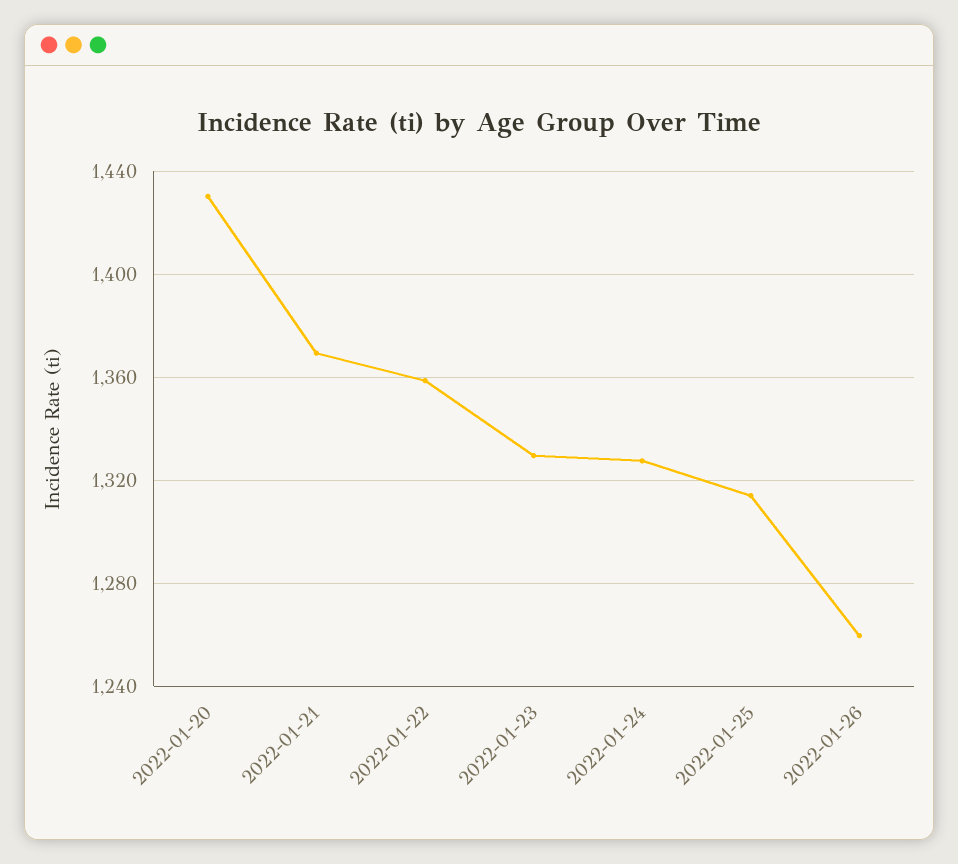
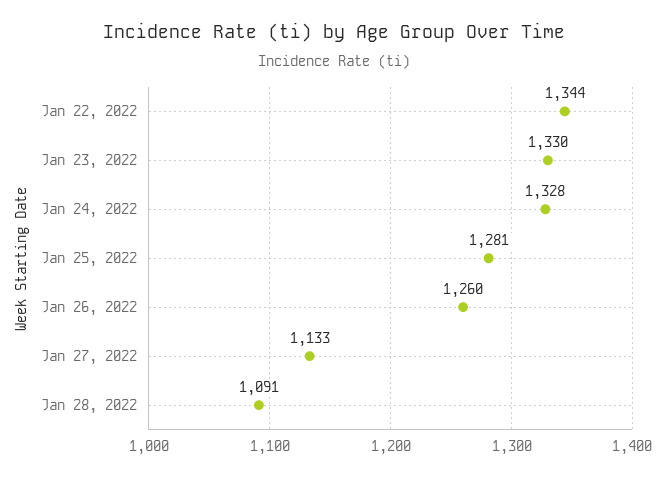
2022-01-20: 1430 -> none
2022-01-21: 1370 -> none
2022-01-22: 1360 -> 1344
2022-01-25: 1315 -> 1281
Jan 27, 2022: none -> 1133
Jan 28, 2022: none -> 1091

